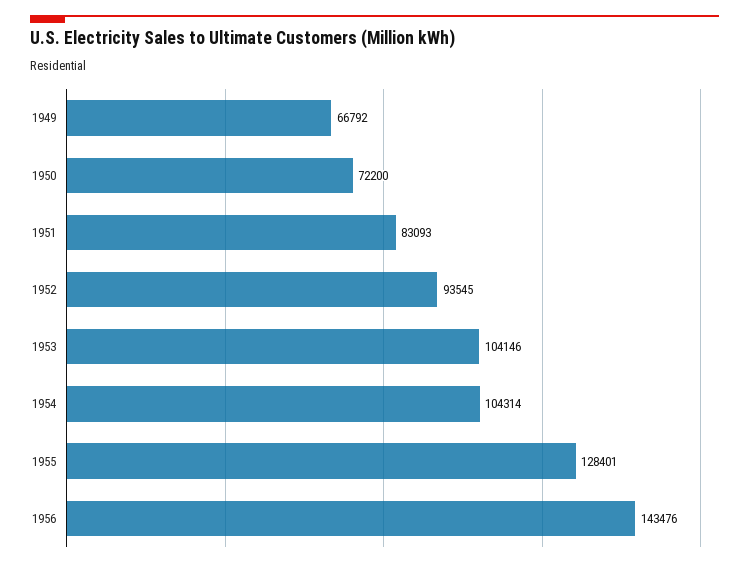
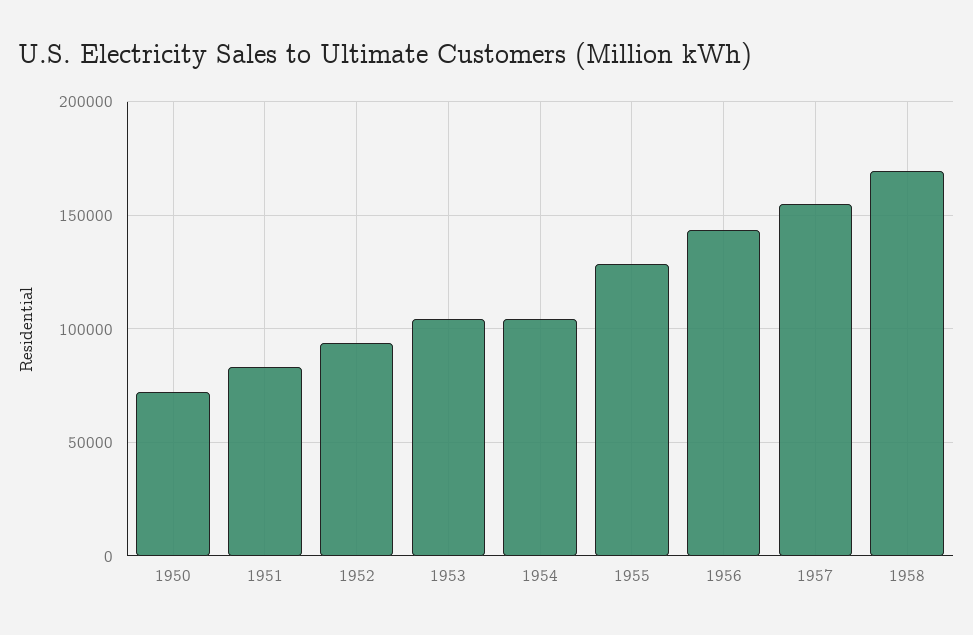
1949: 66792 -> none
1957: none -> 155000
1958: none -> 170000

